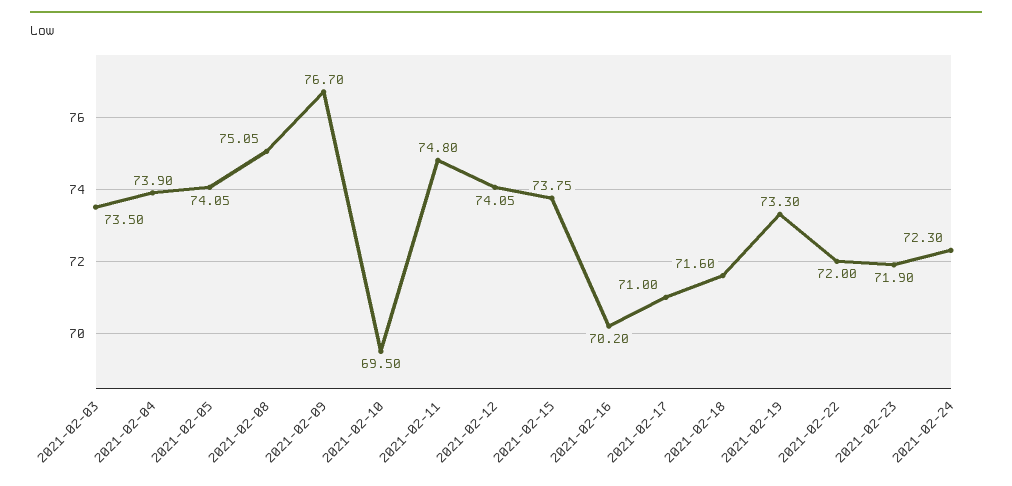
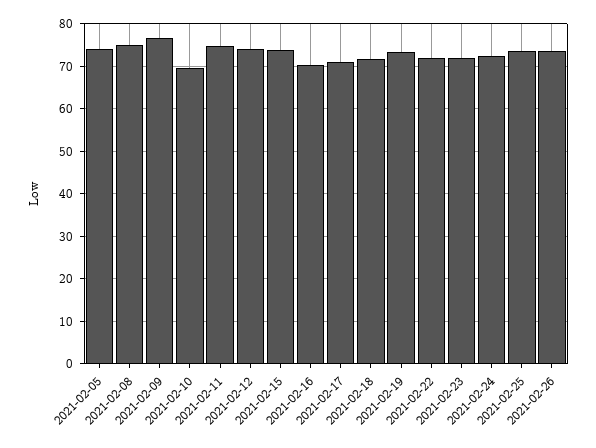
2021-02-03: 73.5 -> none
2021-02-04: 73.9 -> none
2021-02-25: none -> 74
2021-02-26: none -> 74

